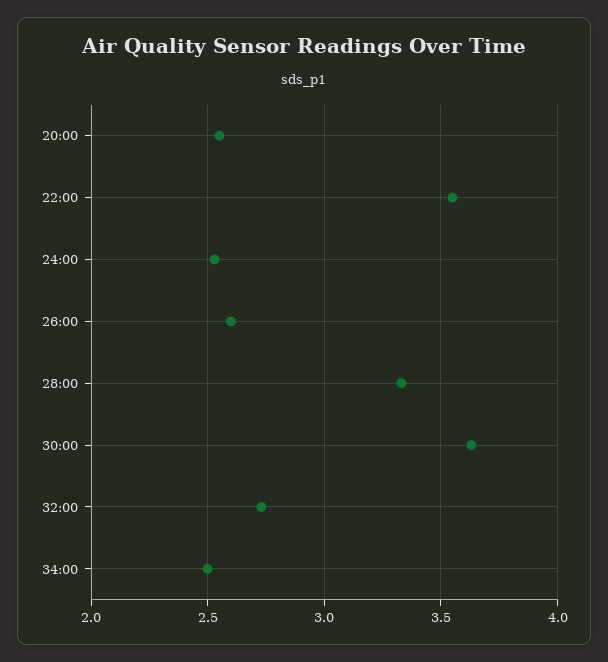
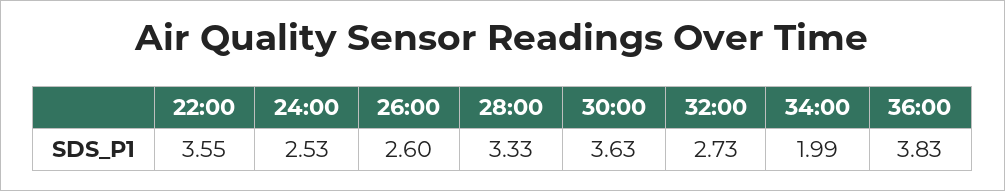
20:00: 2.55 -> none
34:00: 2.5 -> 1.99
36:00: none -> 3.83

